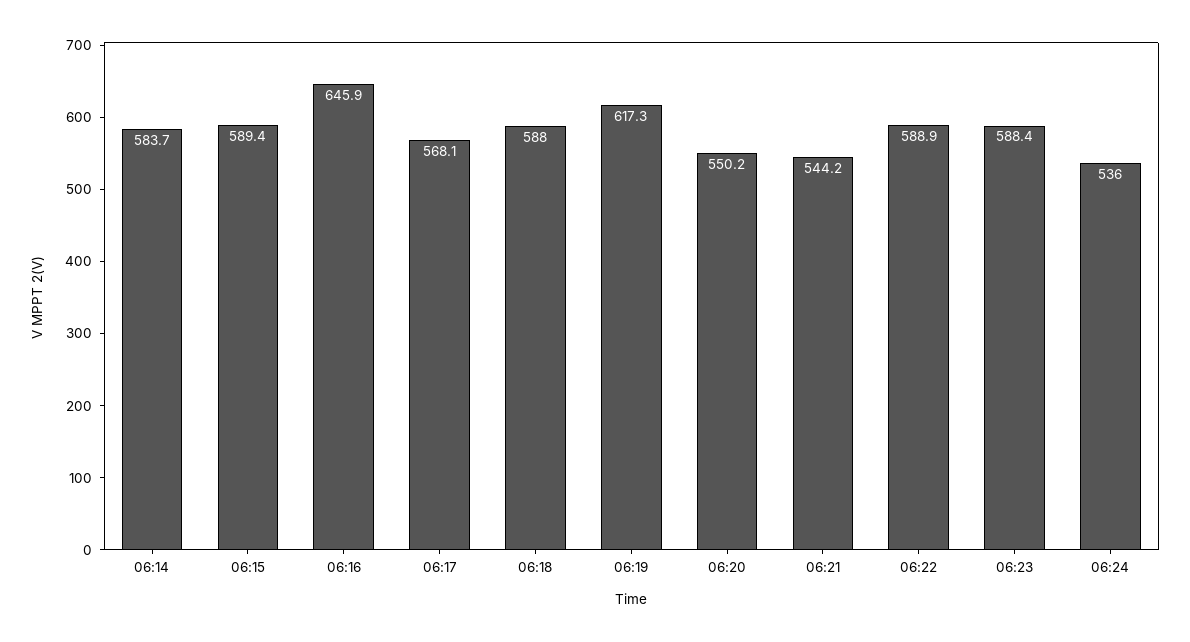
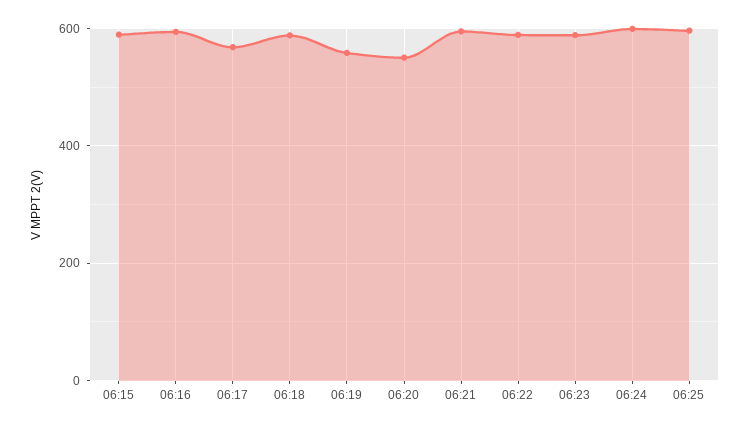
06:14: 583.7 -> none
06:16: 645.9 -> 600
06:19: 617.3 -> 560
06:21: 544.2 -> 600
06:24: 536 -> 600
06:25: none -> 600

